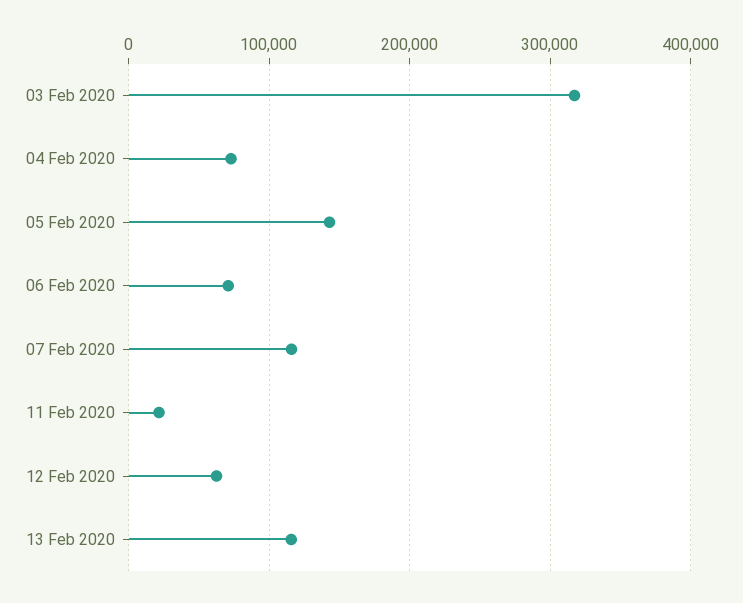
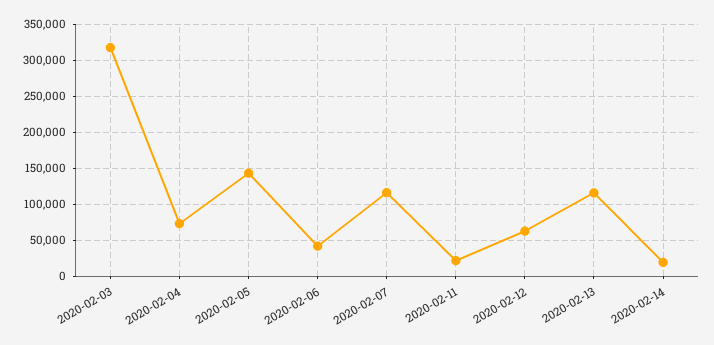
06 Feb 2020: 70000 -> 40000
2020-02-14: none -> 20000

